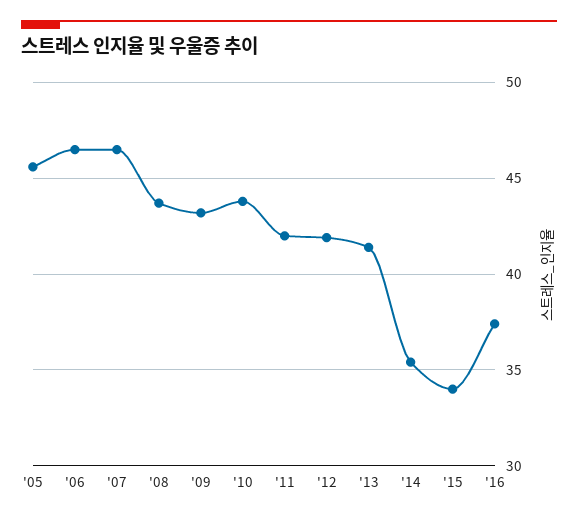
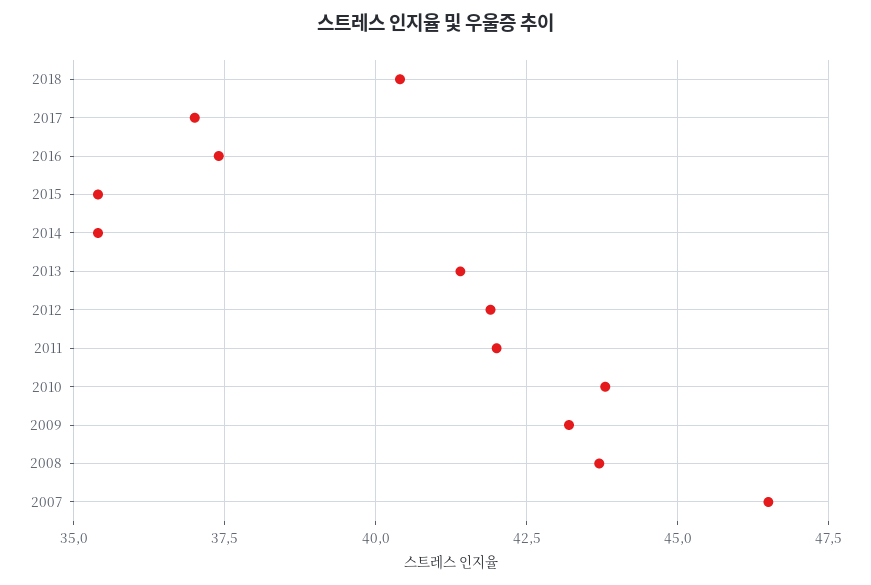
'05: 45.5 -> none
'06: 46.5 -> none
'15: 34 -> 35.5
2018: none -> 40.5
2017: none -> 37

